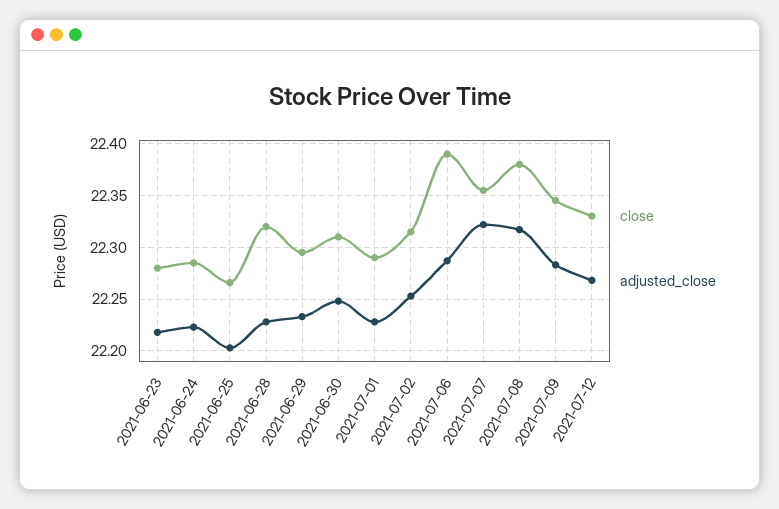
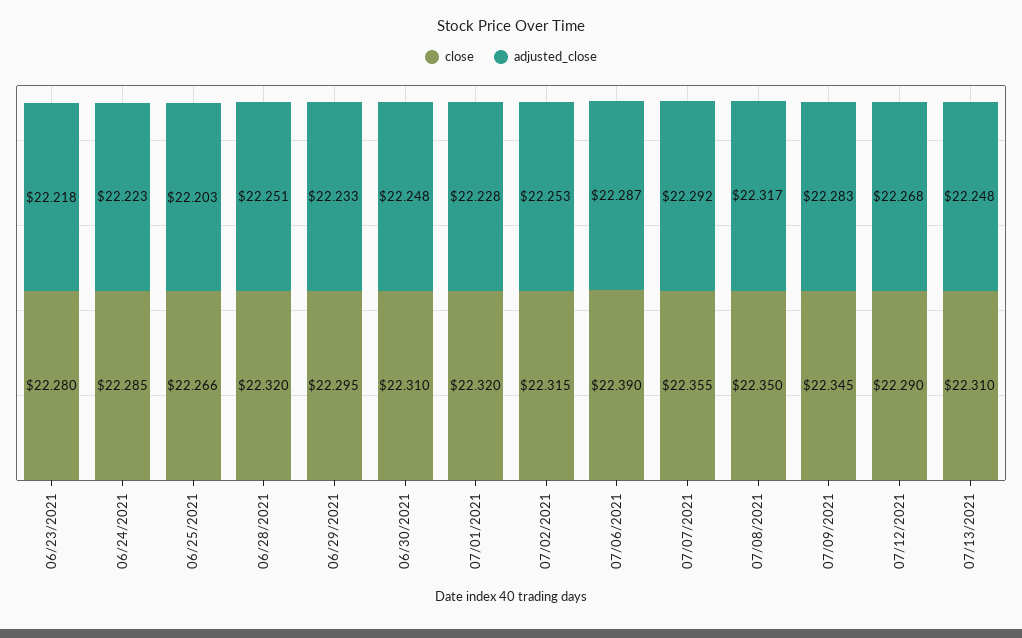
adjusted_close, 2021-06-28: 22.23 -> 22.251
close, 2021-07-01: 22.29 -> 22.32
adjusted_close, 2021-07-07: 22.32 -> 22.292
close, 2021-07-08: 22.38 -> 22.35
close, 2021-07-12: 22.33 -> 22.29
close, 07/13/2021: none -> 22.31
adjusted_close, 07/13/2021: none -> 22.248

